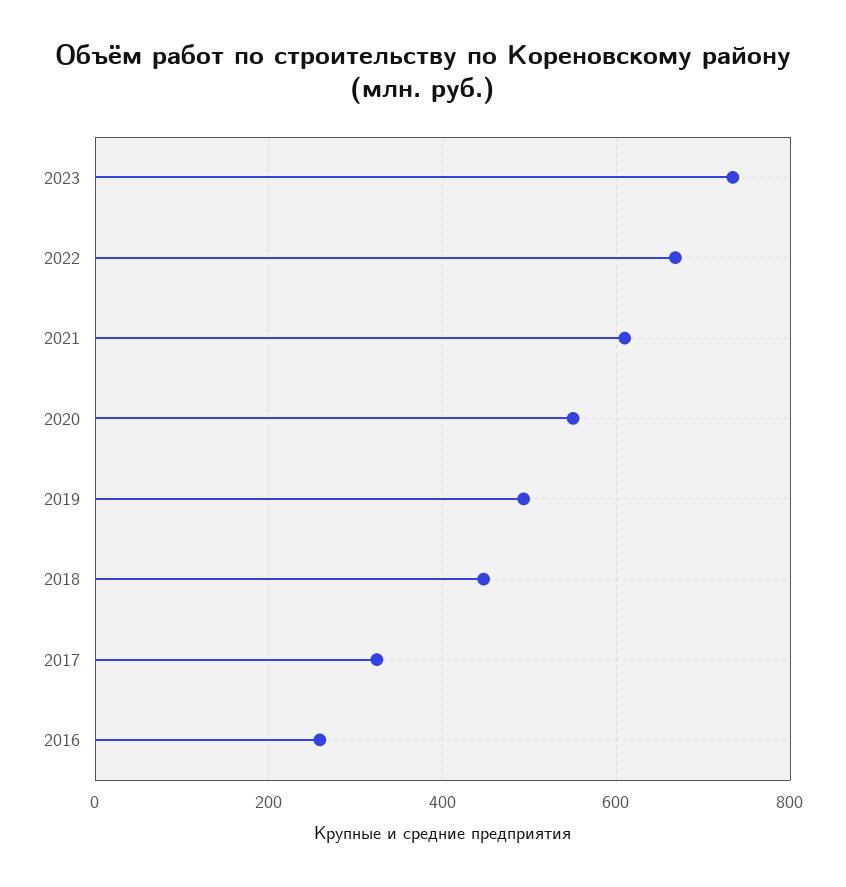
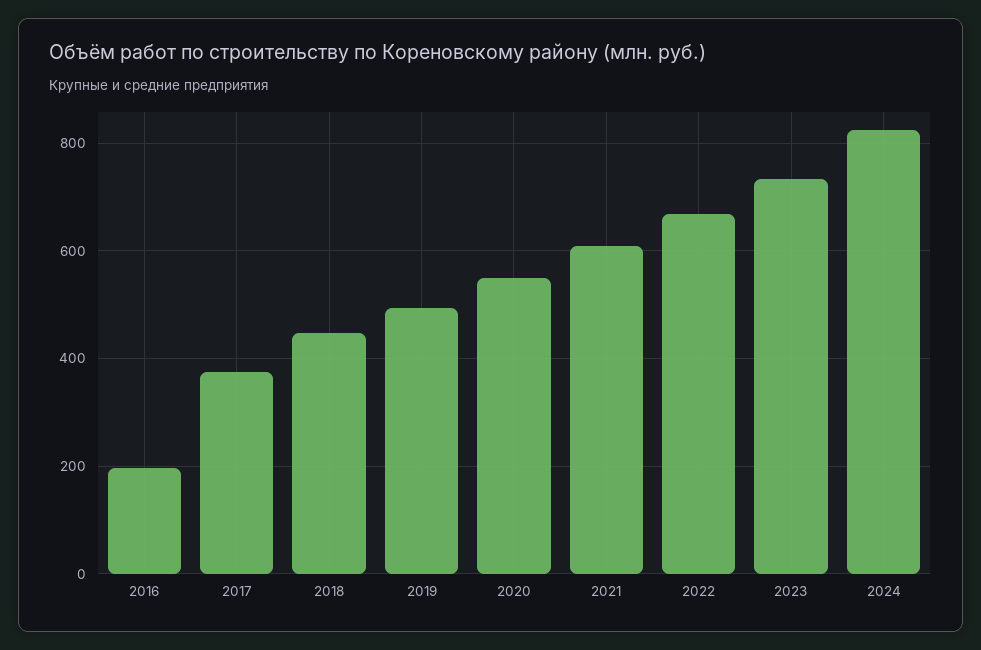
2017: 320 -> 380
2016: 260 -> 200
2024: none -> 820

